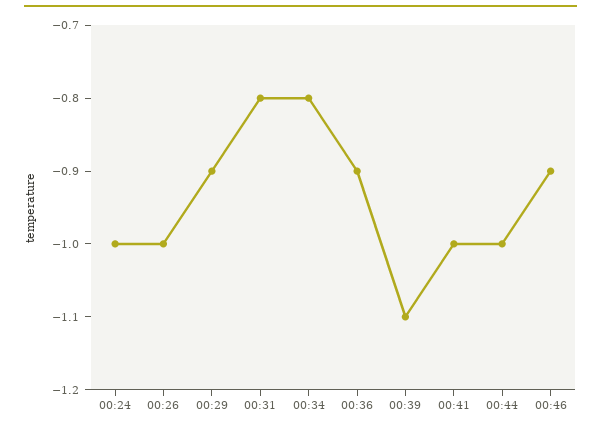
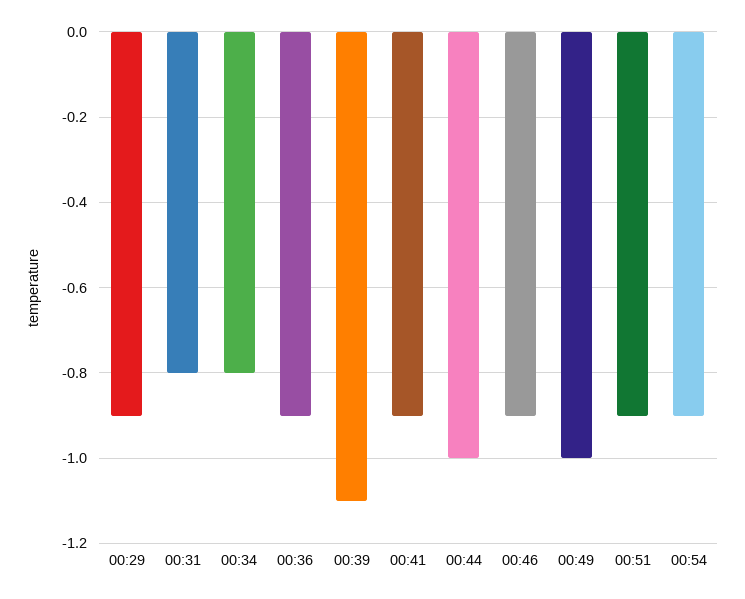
00:24: -1 -> none
00:26: -1 -> none
00:41: -1 -> -0.9
00:49: none -> -1
00:51: none -> -0.9
00:54: none -> -0.9

